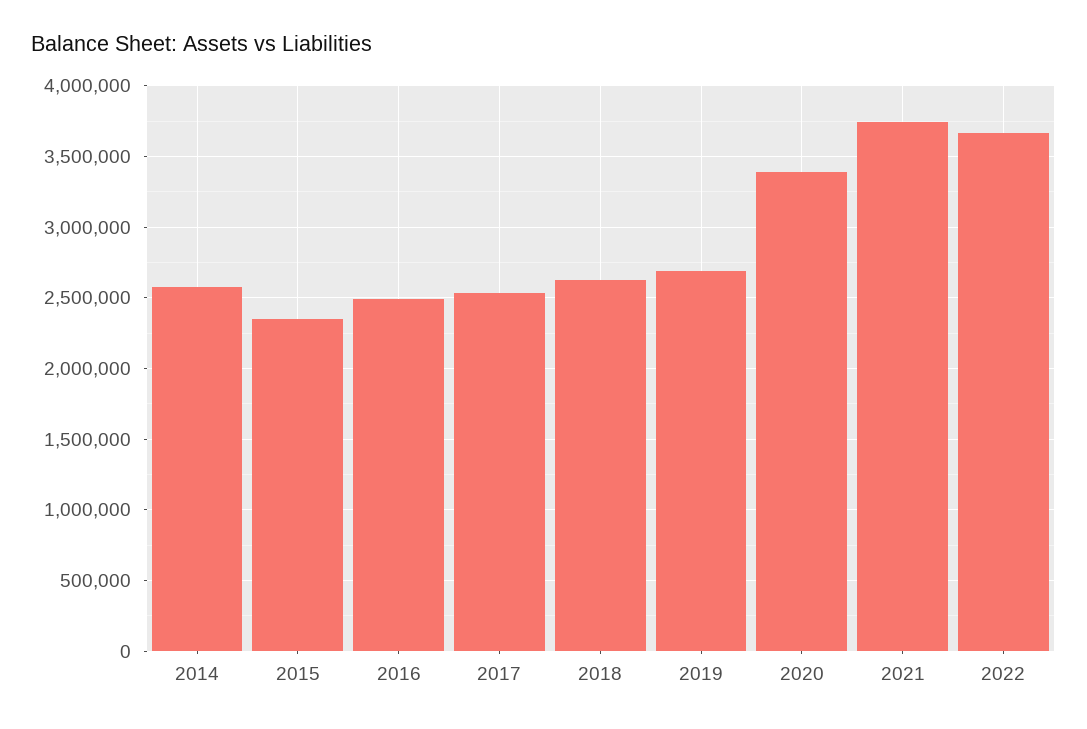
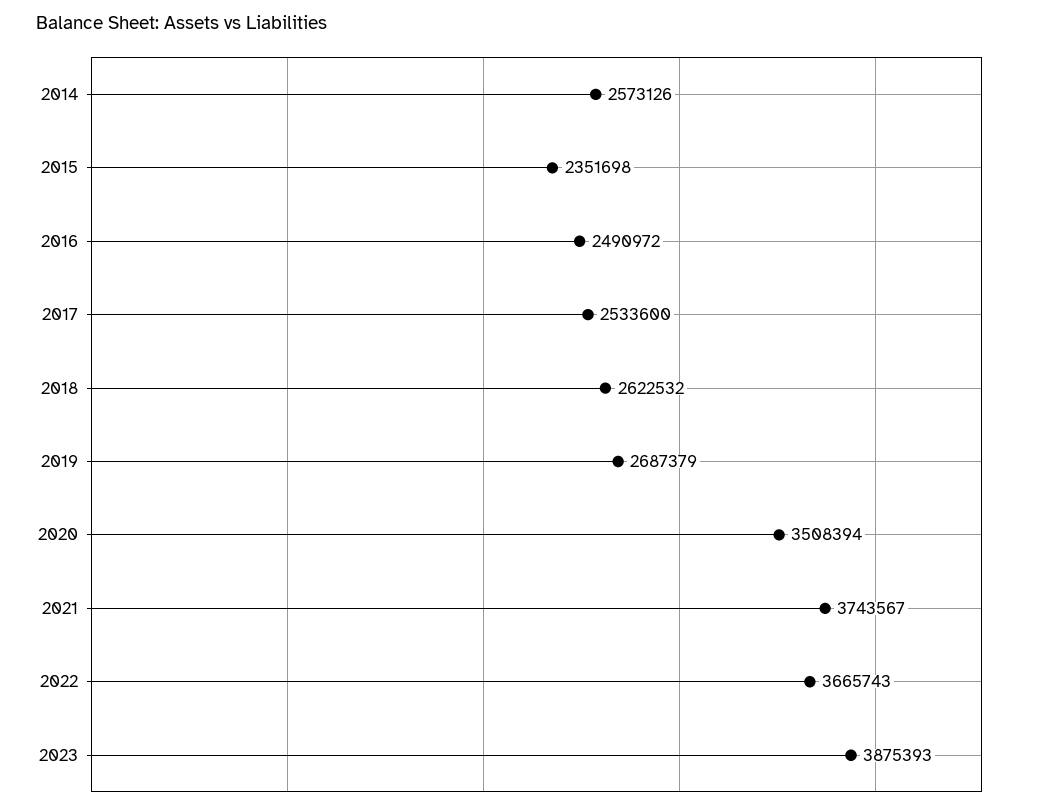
2020: 3400000 -> 3508394
2023: none -> 3875393

